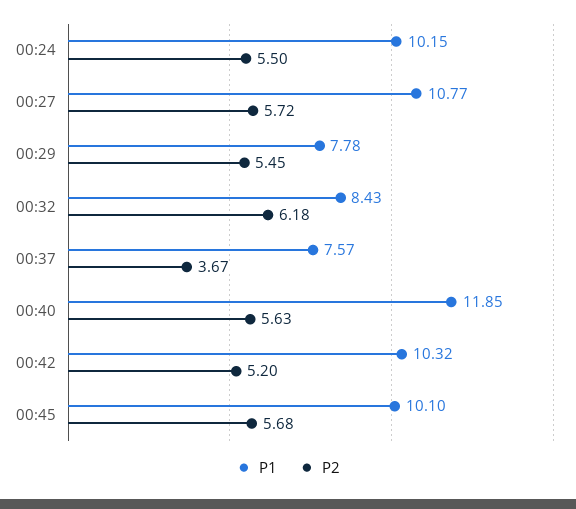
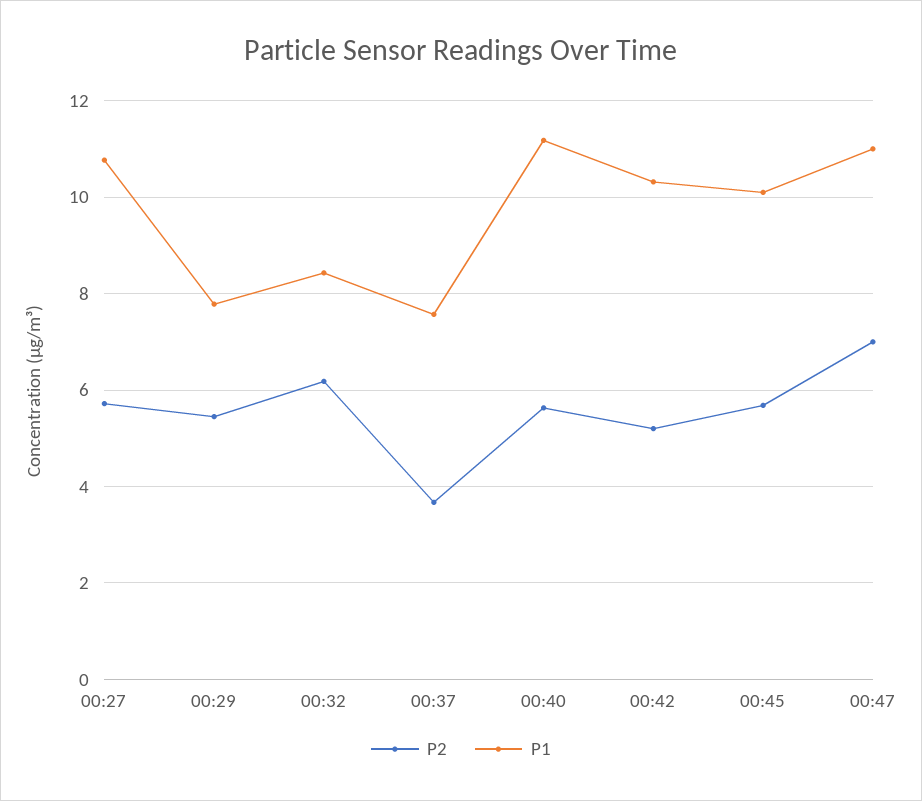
P1, 00:24: 10.15 -> none
P2, 00:24: 5.5 -> none
P1, 00:40: 11.85 -> 11.2
P2, 00:47: none -> 7
P1, 00:47: none -> 11

